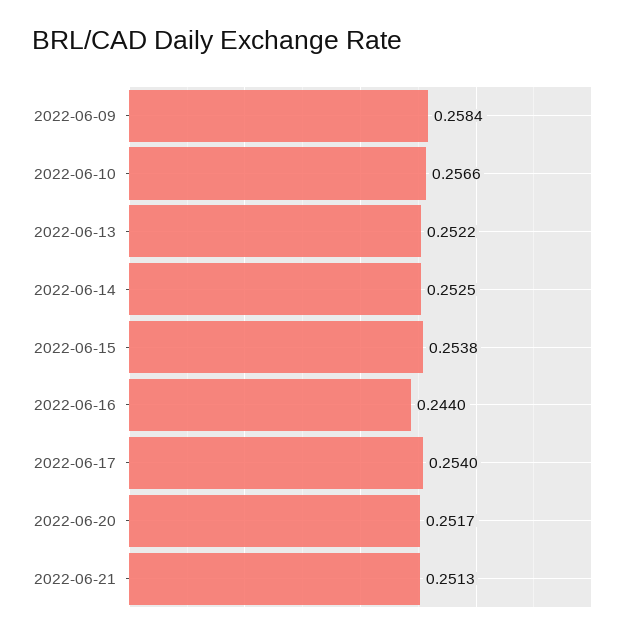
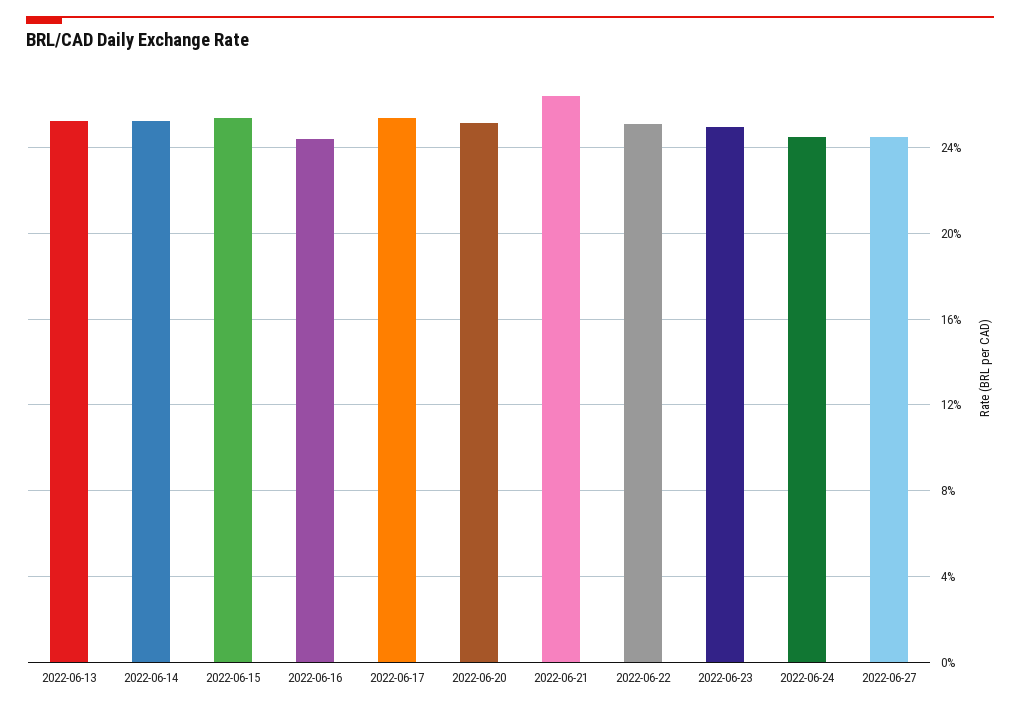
2022-06-09: 0.2584 -> none
2022-06-10: 0.2566 -> none
2022-06-21: 0.2513 -> 0.265
2022-06-22: none -> 0.25
2022-06-23: none -> 0.25
2022-06-24: none -> 0.245
2022-06-27: none -> 0.245

